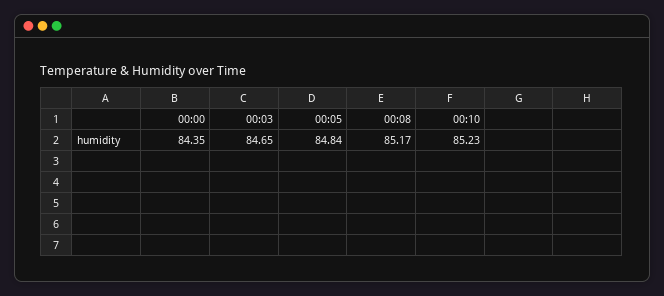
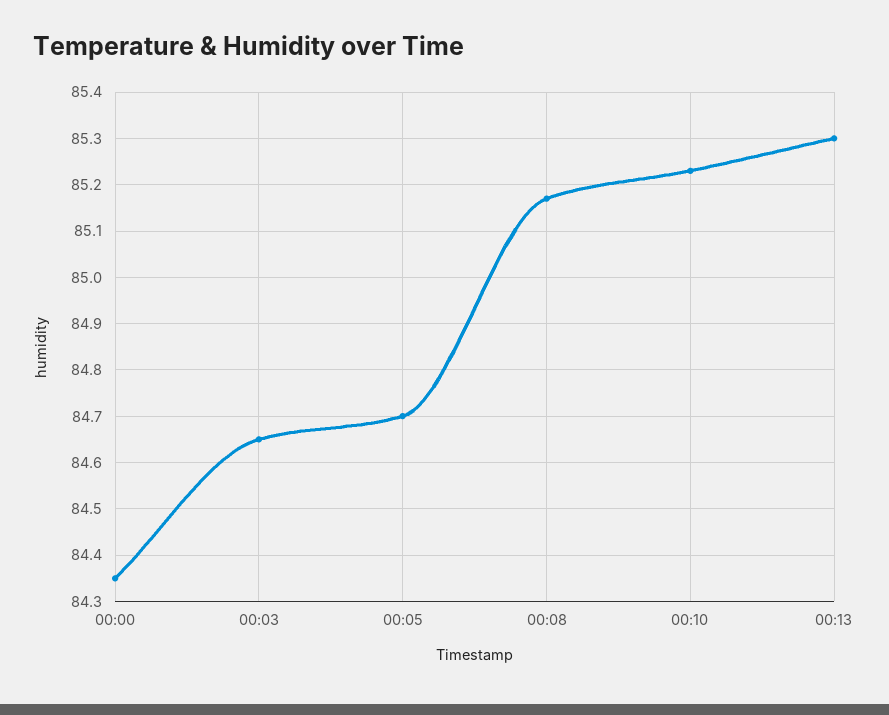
00:05: 84.84 -> 84.7
00:13: none -> 85.3

